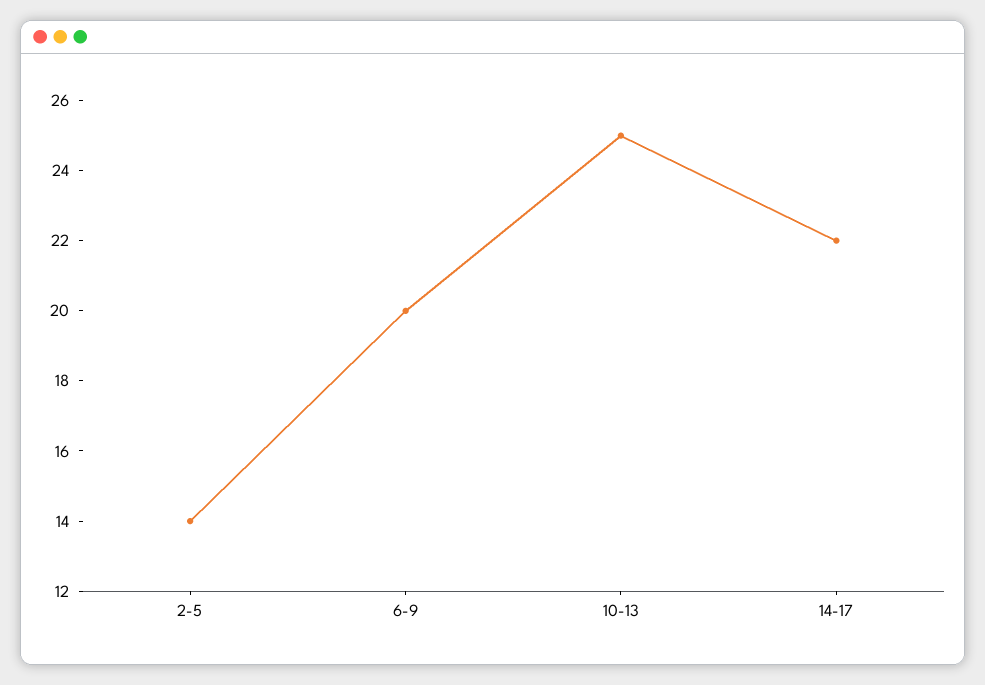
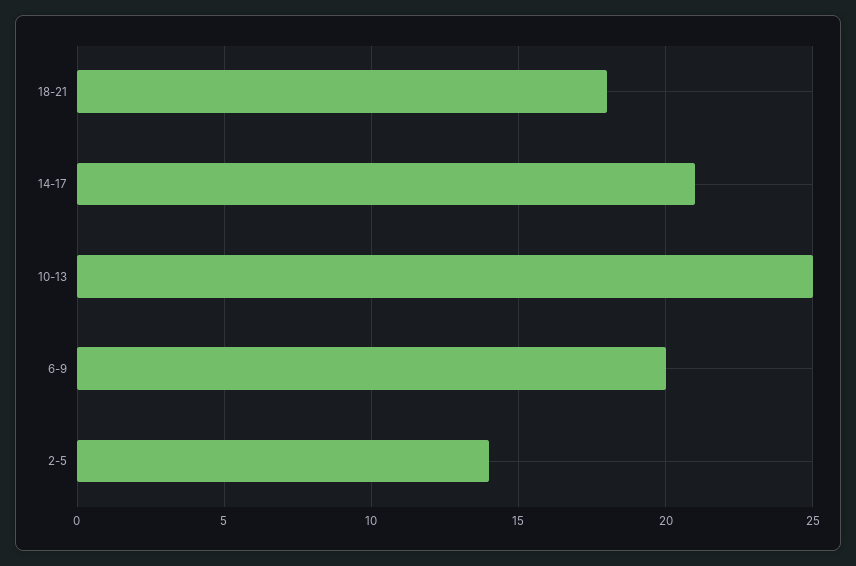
14-17: 22 -> 21
18-21: none -> 18

